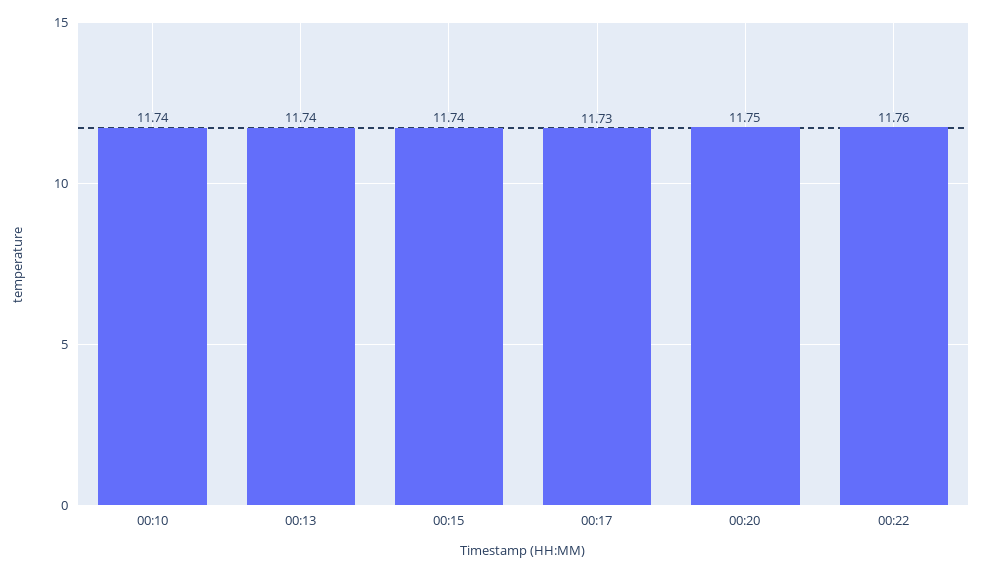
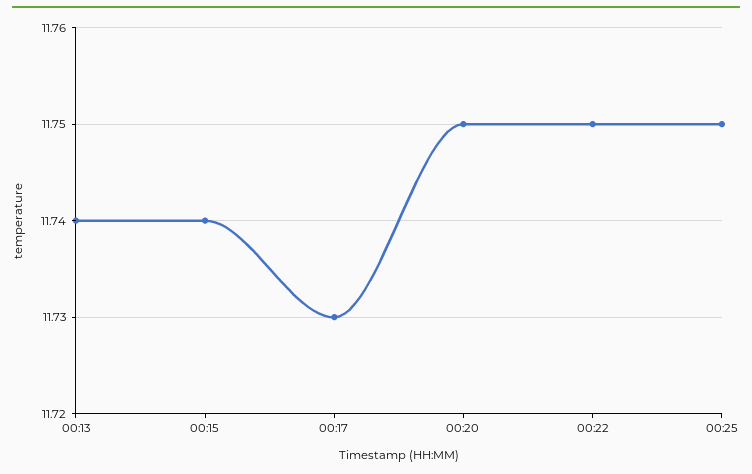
00:10: 11.74 -> none
00:22: 11.76 -> 11.75
00:25: none -> 11.75

